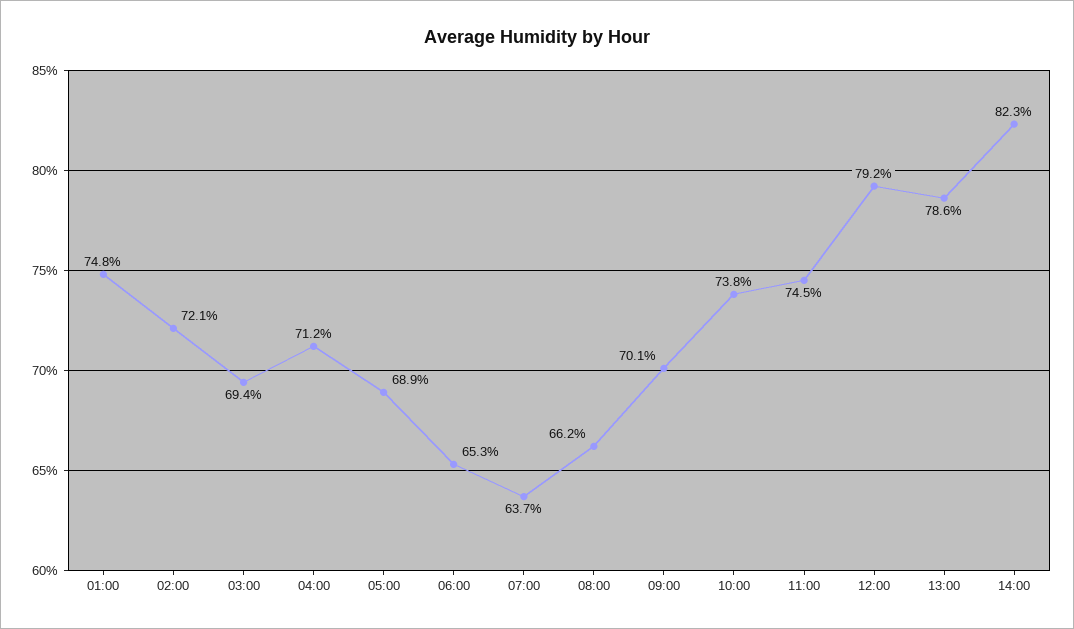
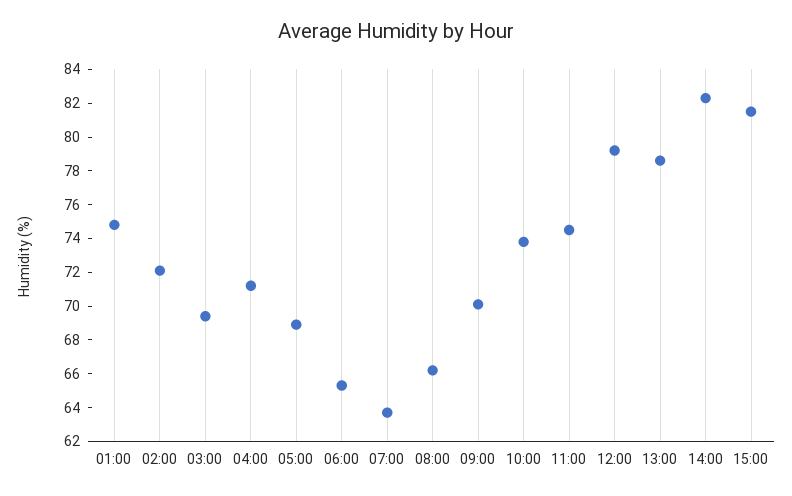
15:00: none -> 81.5

